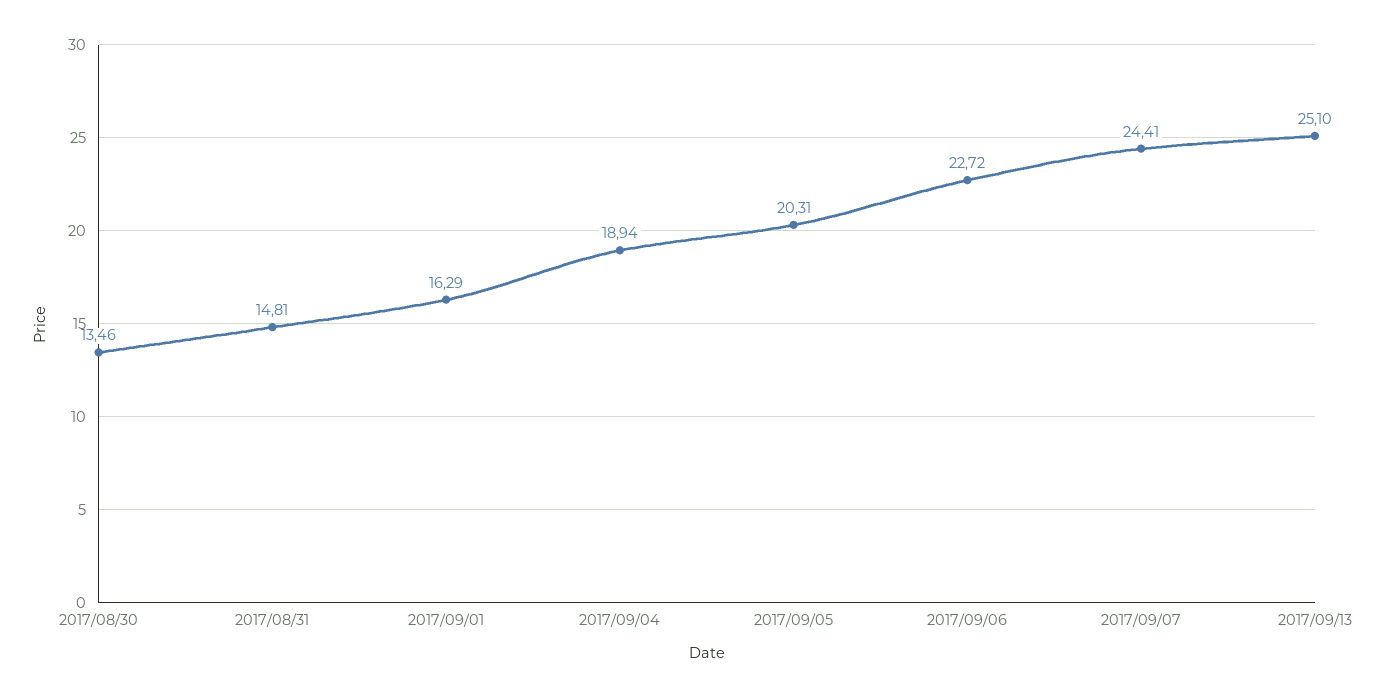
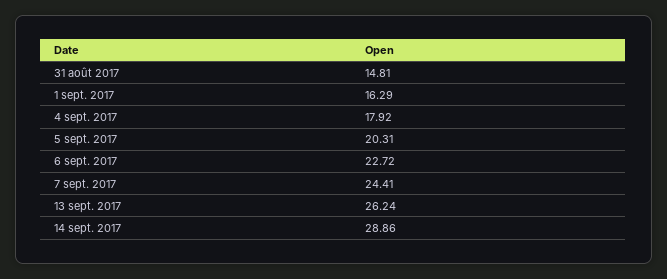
2017/08/30: 13.46 -> none
2017/09/04: 18.94 -> 17.92
2017/09/13: 25.1 -> 26.24
14 sept. 2017: none -> 28.86

